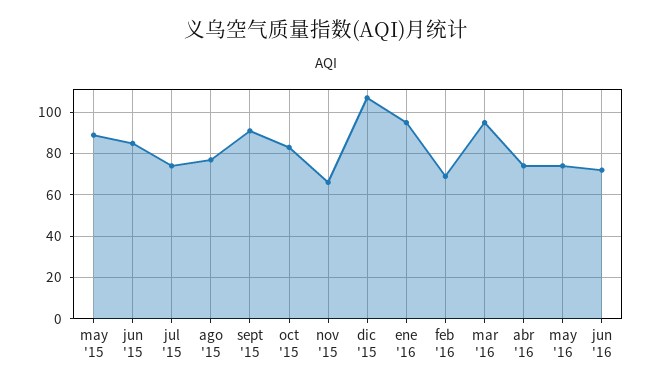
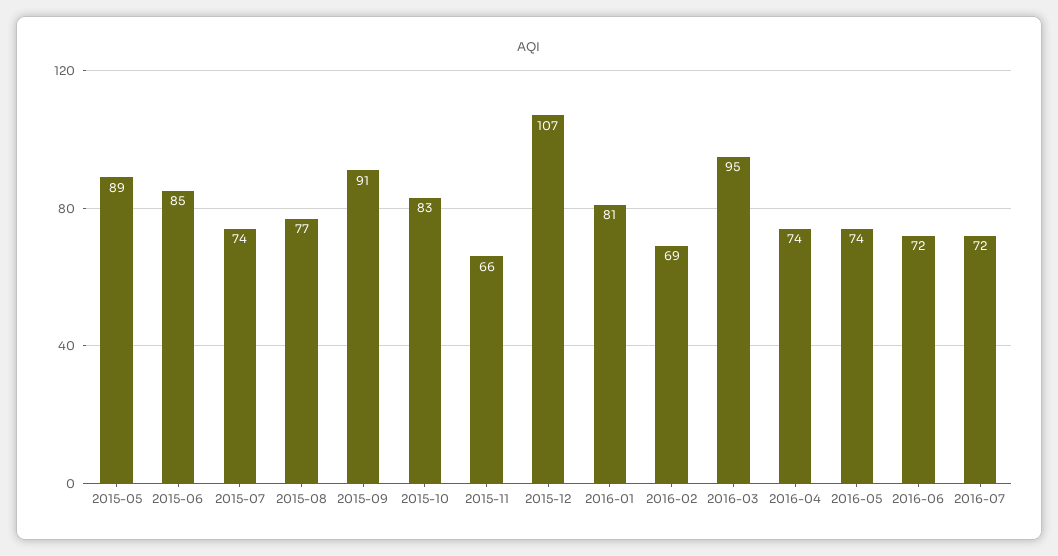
ene '16: 95 -> 81
2016-07: none -> 72

